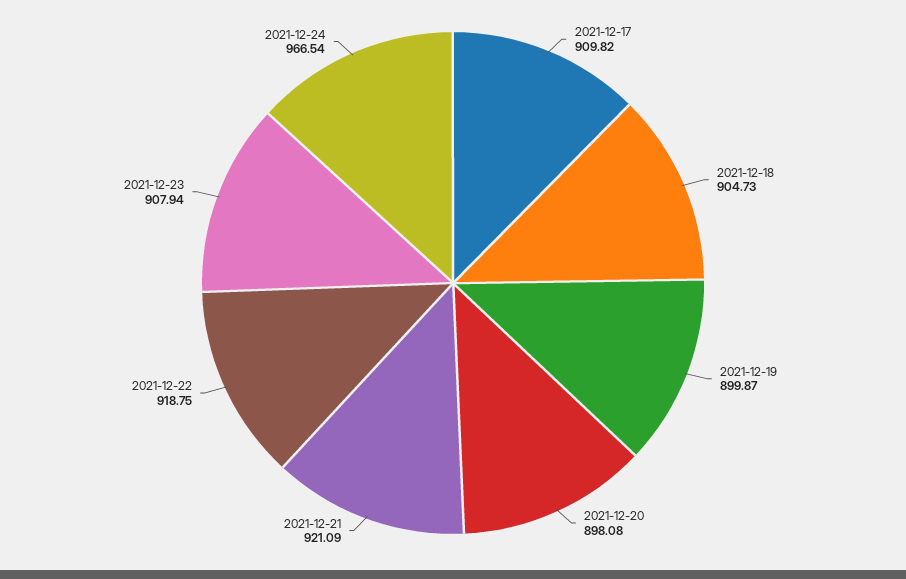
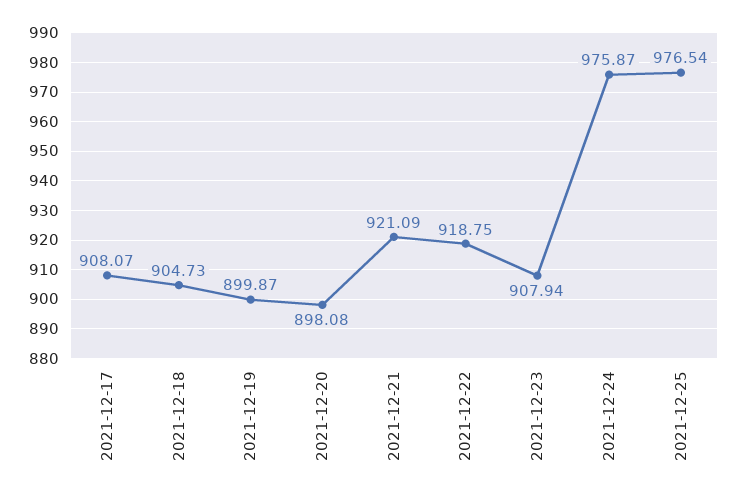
2021-12-17: 909.82 -> 908.07
2021-12-24: 966.54 -> 975.87
2021-12-25: none -> 976.54

